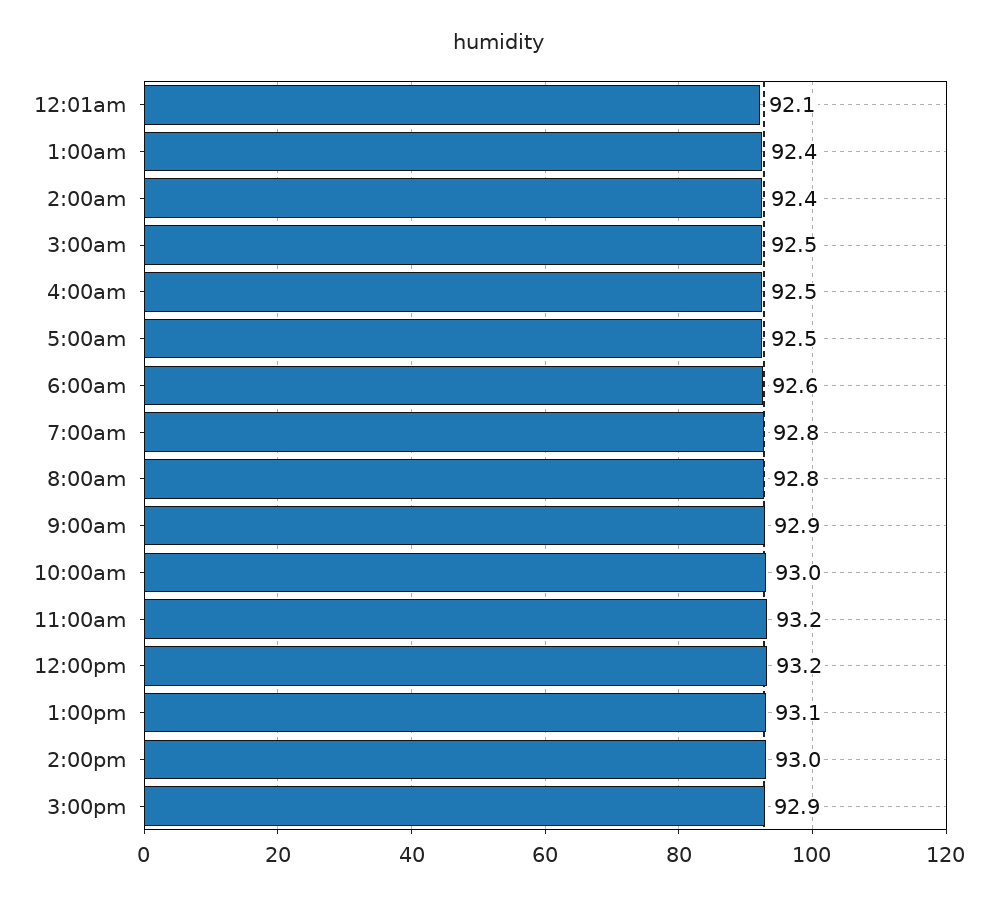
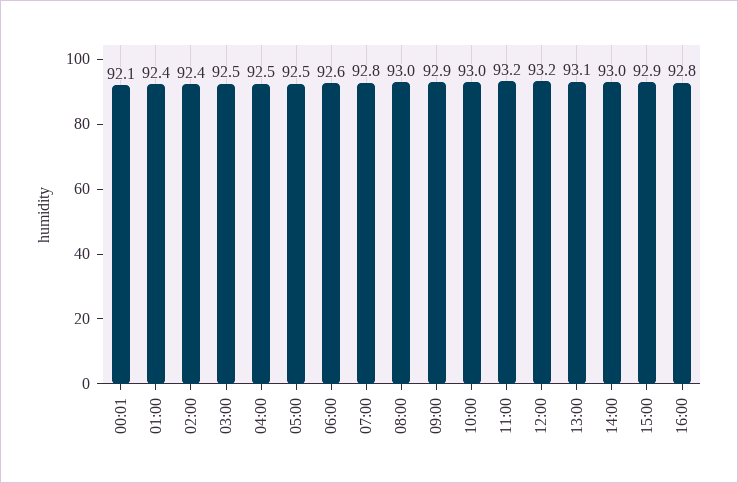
8:00am: 92.8 -> 93
16:00: none -> 92.8

